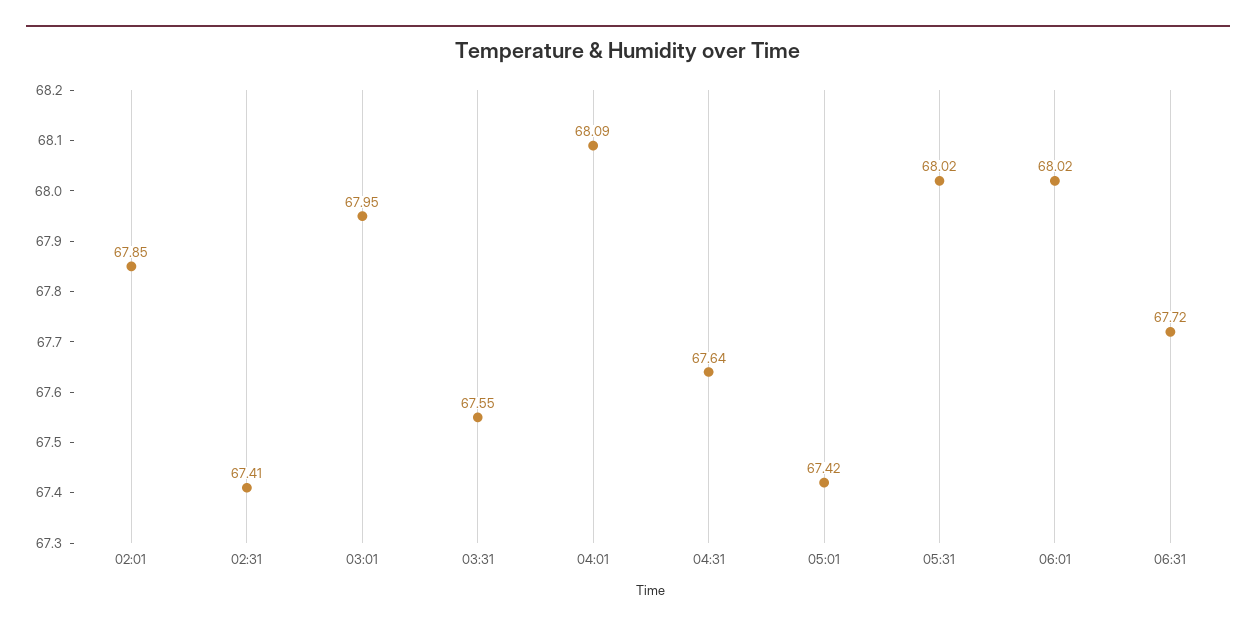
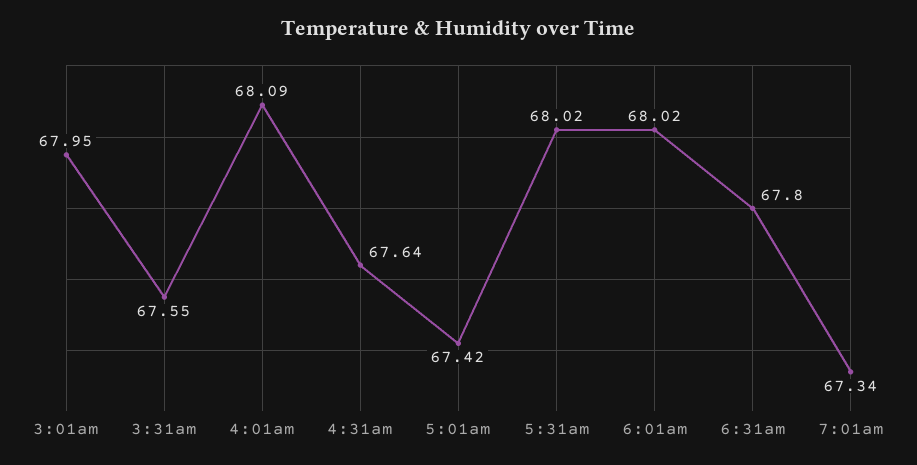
02:01: 67.85 -> none
02:31: 67.41 -> none
06:31: 67.72 -> 67.8
7:01am: none -> 67.34

